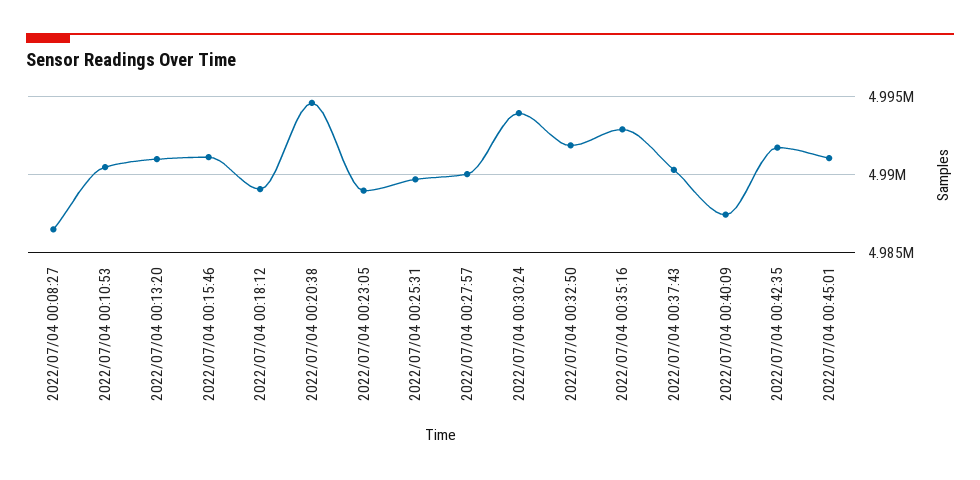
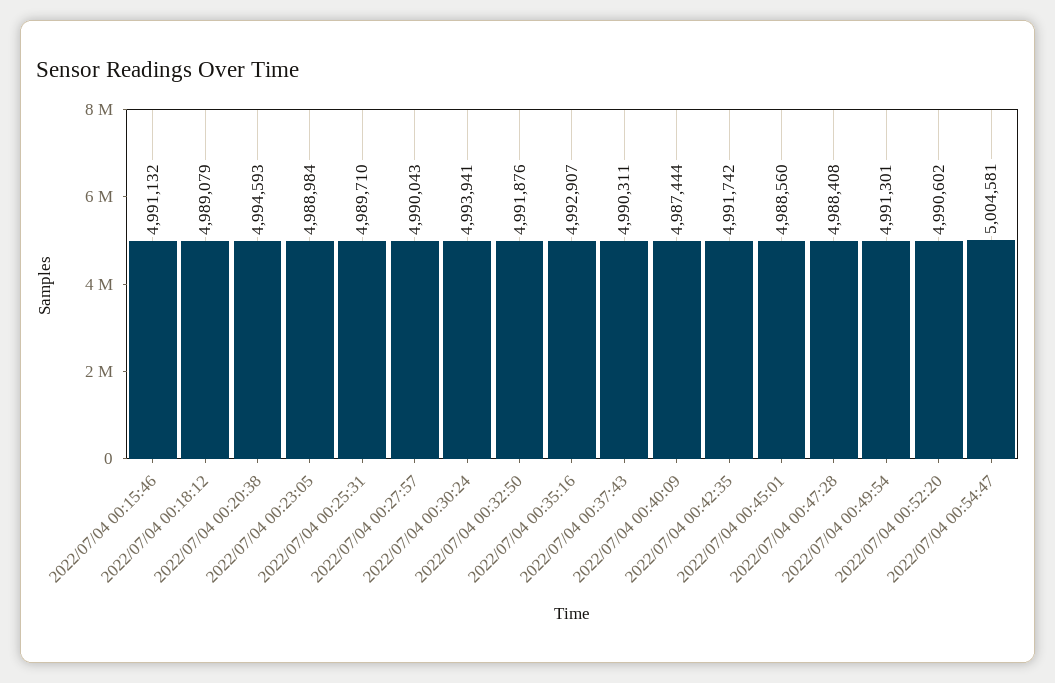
2022/07/04 00:08:27: 4986500 -> none
2022/07/04 00:10:53: 4990500 -> none
2022/07/04 00:13:20: 4991000 -> none
2022/07/04 00:45:01: 4991000 -> 4988560
2022/07/04 00:47:28: none -> 4988408
2022/07/04 00:49:54: none -> 4991301
2022/07/04 00:52:20: none -> 4990602
2022/07/04 00:54:47: none -> 5004581

